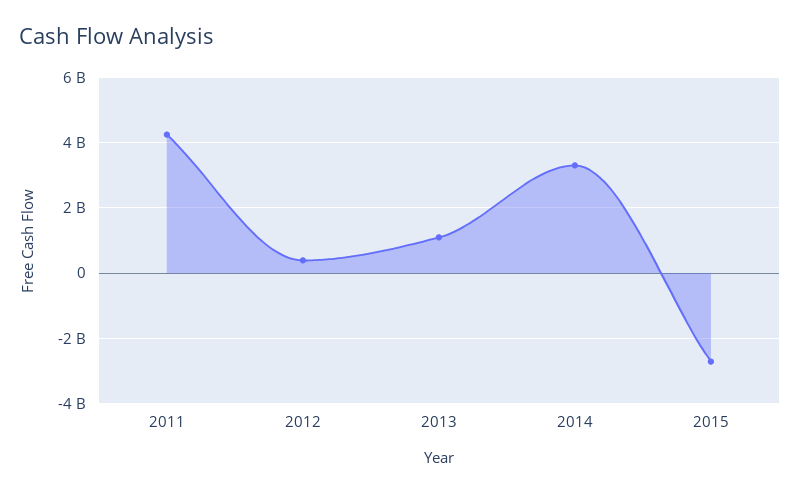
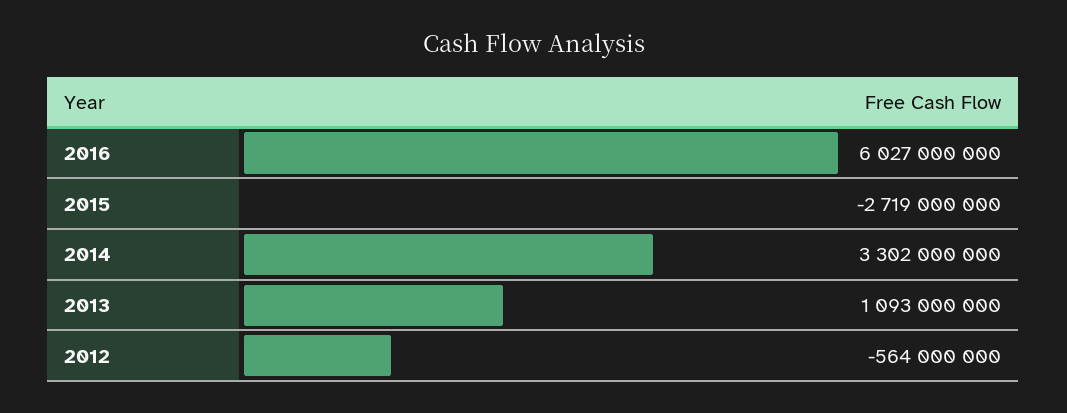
2011: 4200000000 -> none
2012: 400000000 -> -564000000
2016: none -> 6027000000

